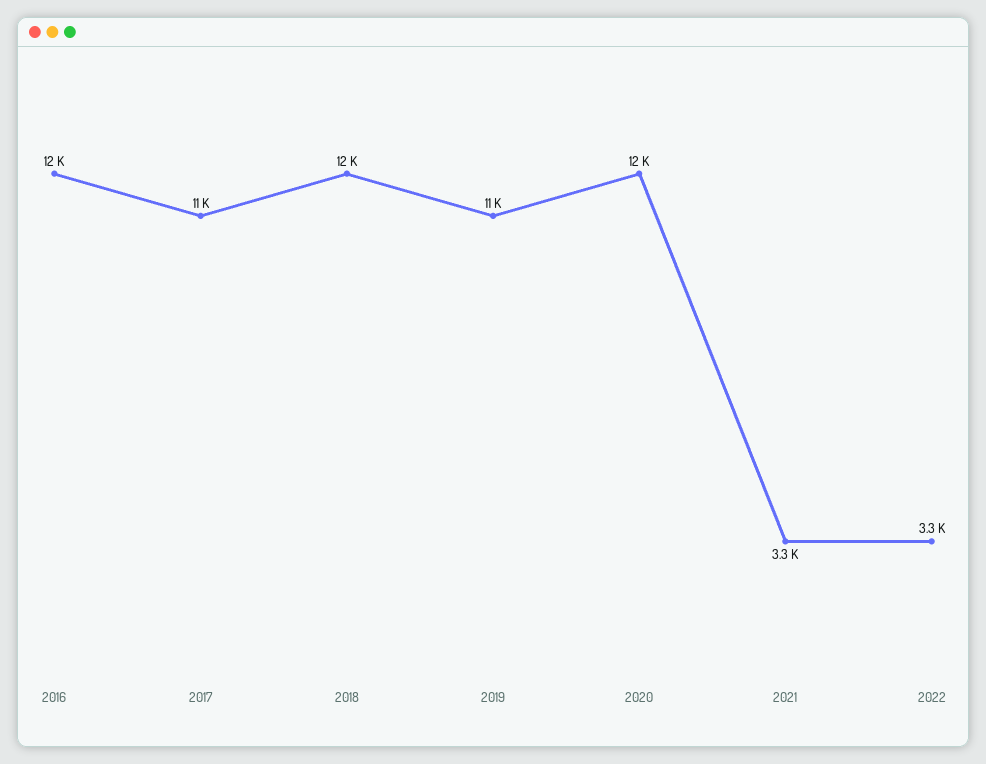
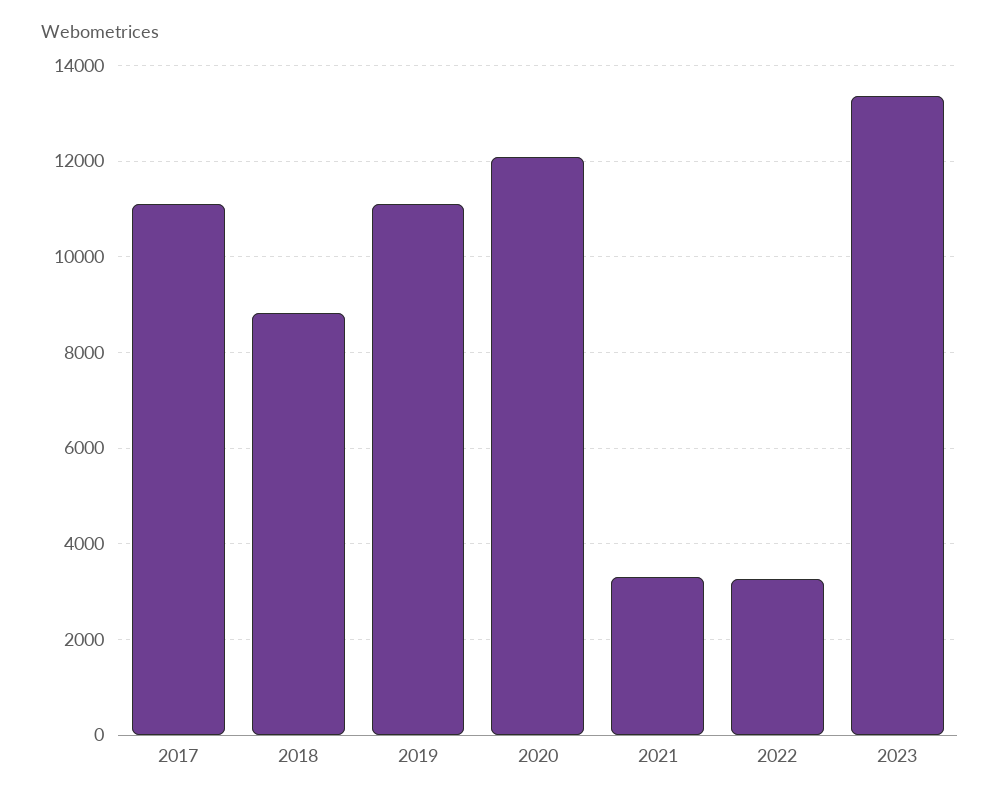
2016: 12000 -> none
2018: 12000 -> 8800
2023: none -> 13400

